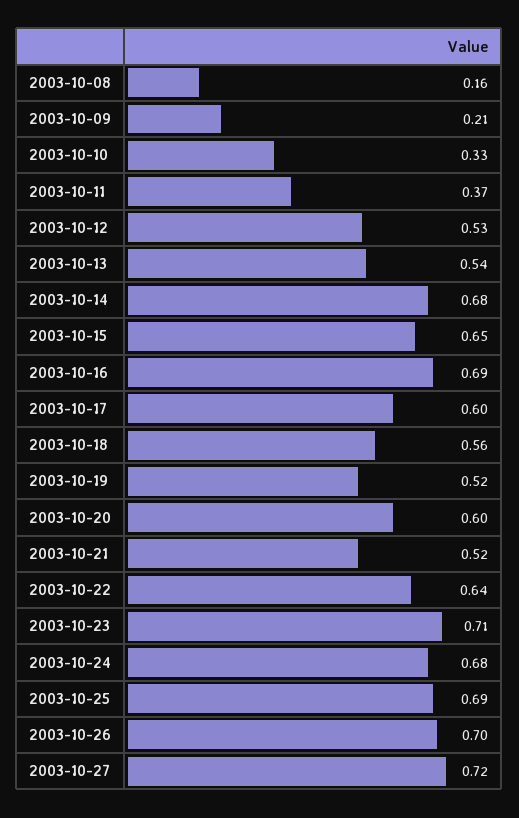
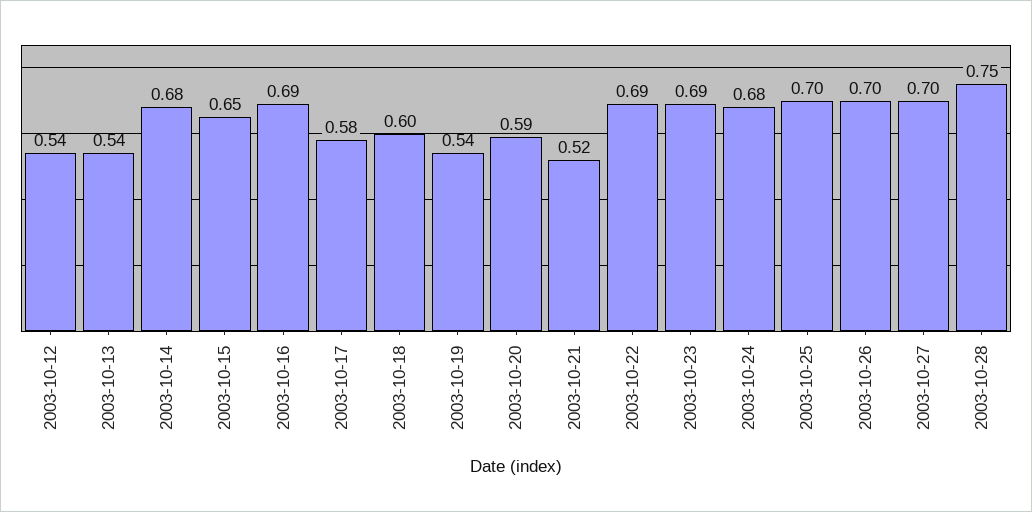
2003-10-08: 0.16 -> none
2003-10-09: 0.21 -> none
2003-10-10: 0.33 -> none
2003-10-11: 0.37 -> none
2003-10-12: 0.53 -> 0.54
2003-10-17: 0.6 -> 0.58
2003-10-18: 0.56 -> 0.6
2003-10-19: 0.52 -> 0.54
2003-10-20: 0.6 -> 0.59
2003-10-22: 0.64 -> 0.69
2003-10-23: 0.71 -> 0.69
2003-10-25: 0.69 -> 0.7
2003-10-27: 0.72 -> 0.7
2003-10-28: none -> 0.75

